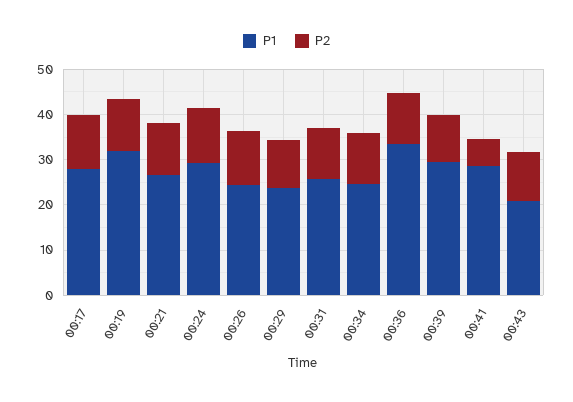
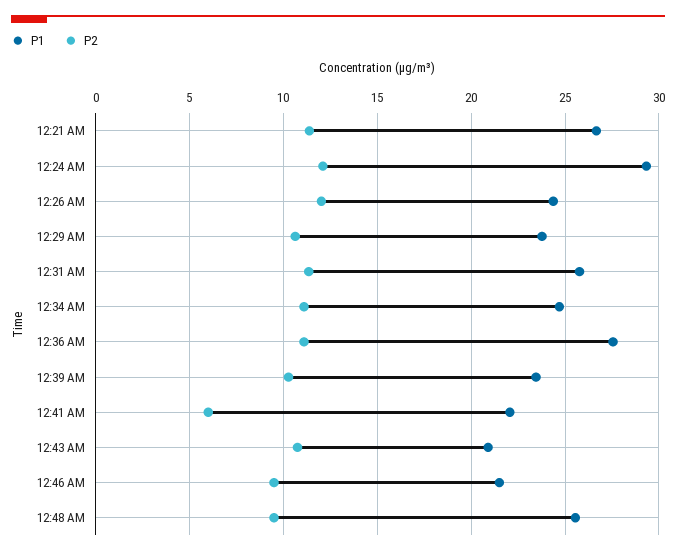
P1, 00:17: 28 -> none
P2, 00:17: 12 -> none
P1, 00:19: 32 -> none
P2, 00:19: 12 -> none
P1, 00:36: 34 -> 27.5
P1, 00:39: 30 -> 23.5
P1, 00:41: 28 -> 22
P1, 12:46 AM: none -> 21.5
P2, 12:46 AM: none -> 9.5
P1, 12:48 AM: none -> 25.5
P2, 12:48 AM: none -> 9.5

